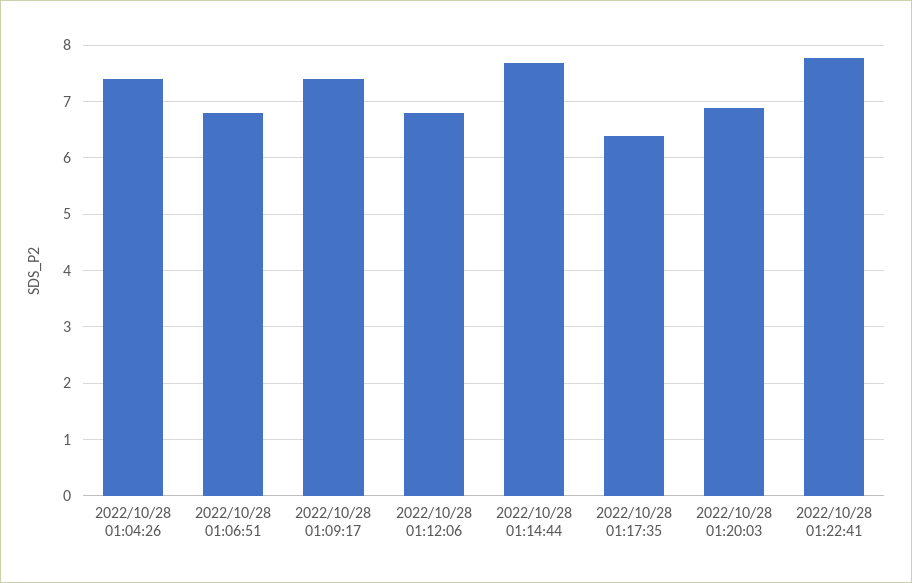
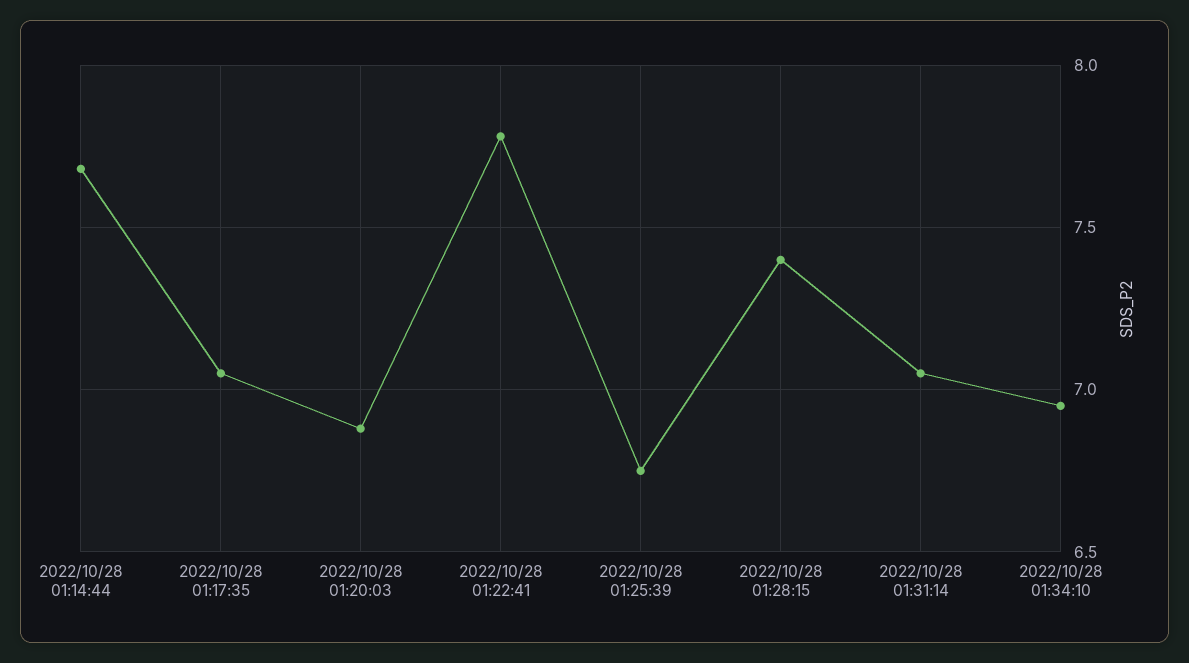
2022/10/28 01:04:26: 7.4 -> none
2022/10/28 01:06:51: 6.8 -> none
2022/10/28 01:09:17: 7.4 -> none
2022/10/28 01:12:06: 6.8 -> none
2022/10/28 01:17:35: 6.4 -> 7.05
2022/10/28 01:25:39: none -> 6.75
2022/10/28 01:28:15: none -> 7.4
2022/10/28 01:31:14: none -> 7.05
2022/10/28 01:34:10: none -> 6.95

